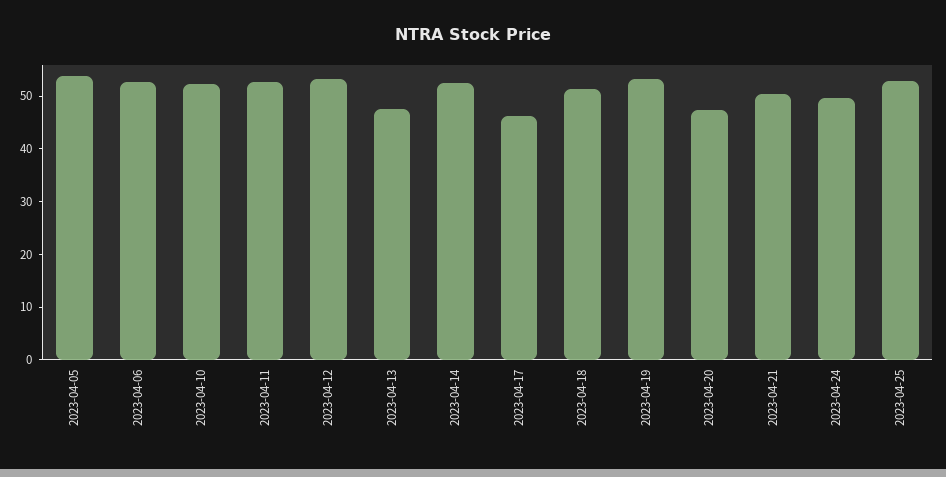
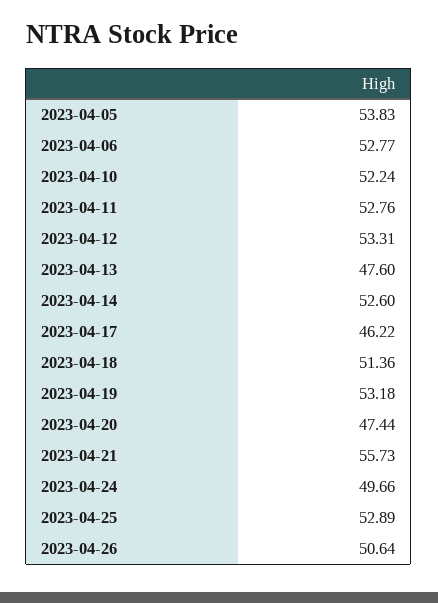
2023-04-21: 50 -> 55.73
2023-04-26: none -> 50.64

